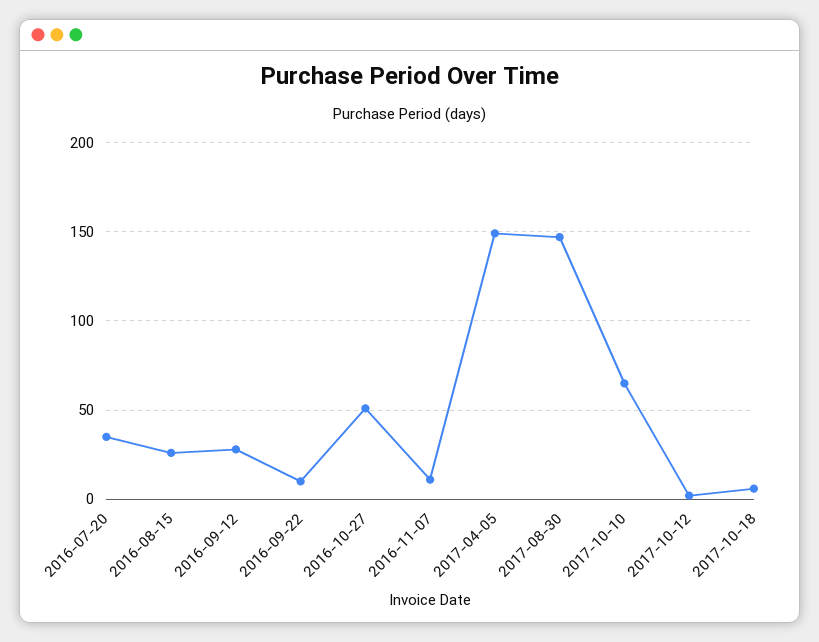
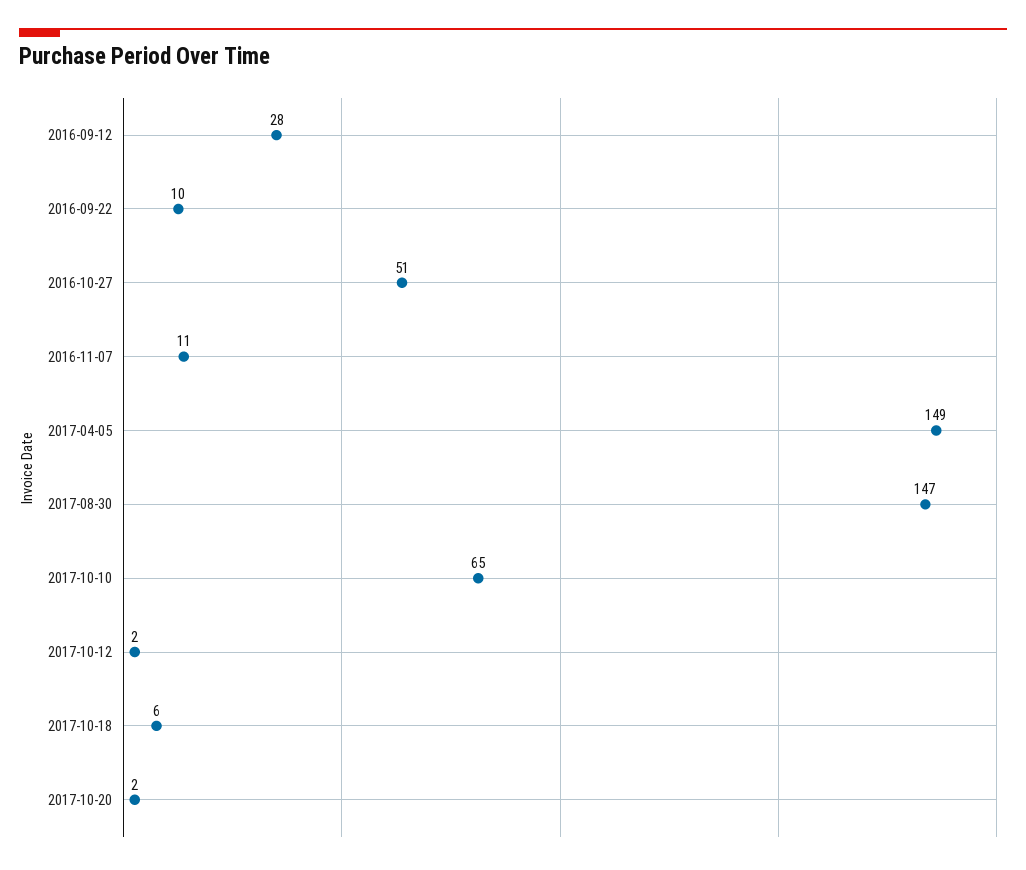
2016-07-20: 35 -> none
2016-08-15: 25 -> none
2017-10-20: none -> 2

